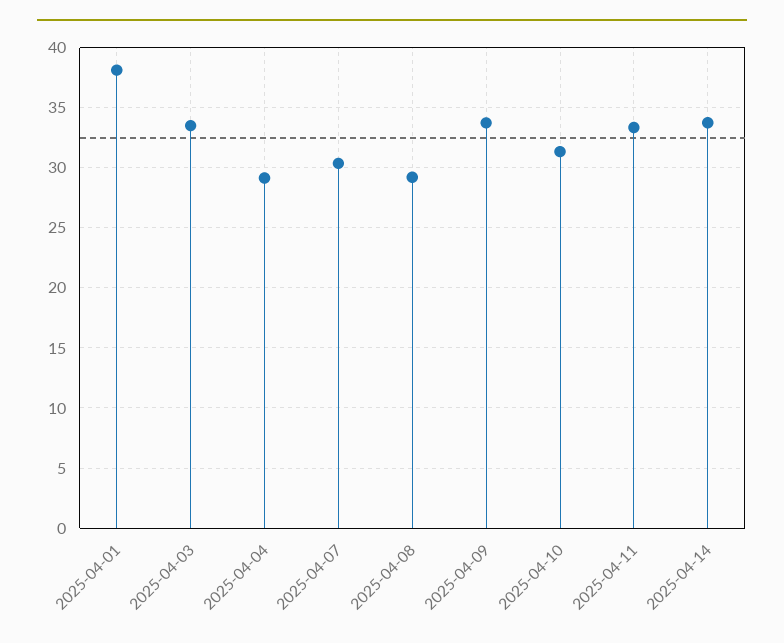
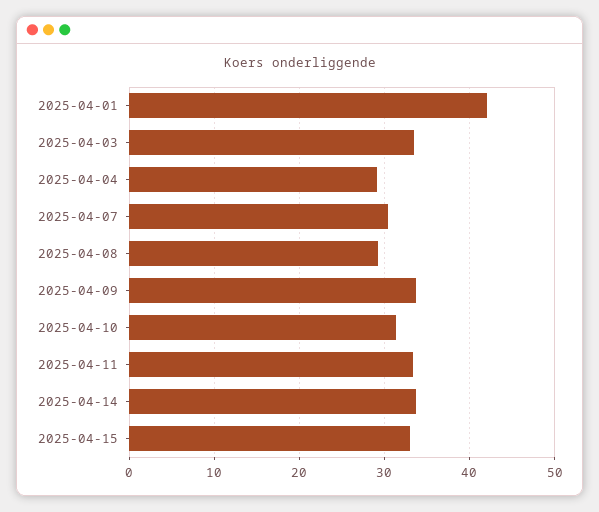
2025-04-01: 38 -> 42
2025-04-15: none -> 33

